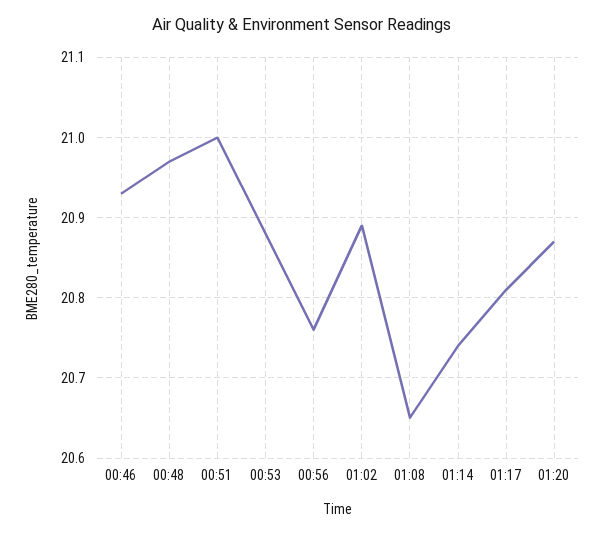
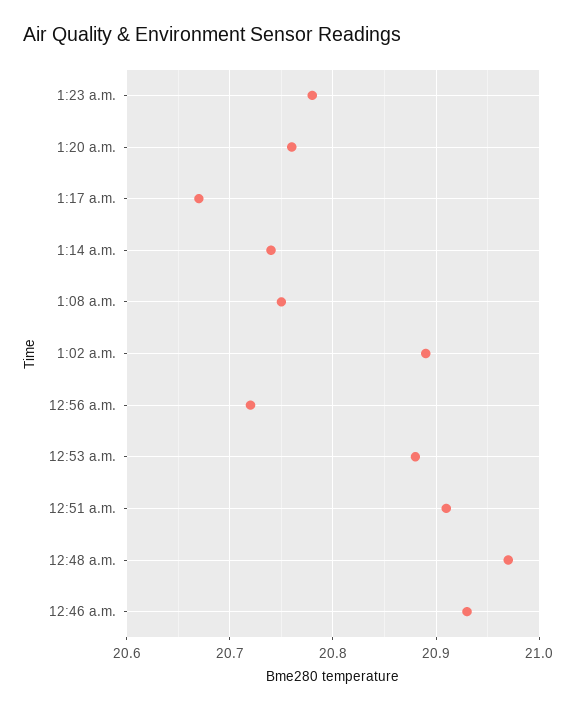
00:51: 21 -> 20.91
00:56: 20.76 -> 20.72
01:08: 20.65 -> 20.75
01:17: 20.81 -> 20.67
01:20: 20.87 -> 20.76
1:23 a.m.: none -> 20.78

